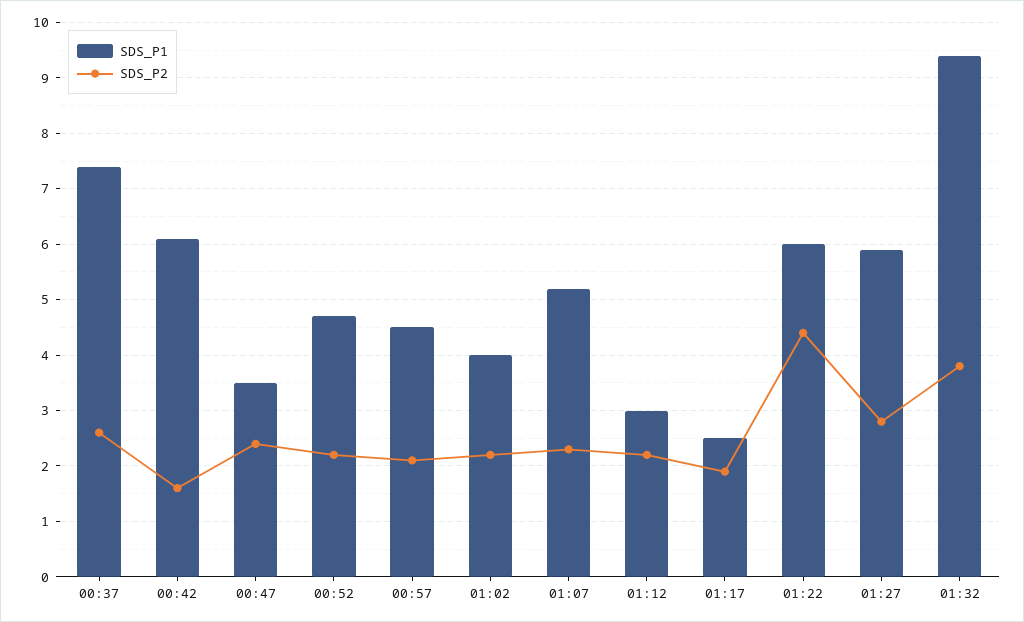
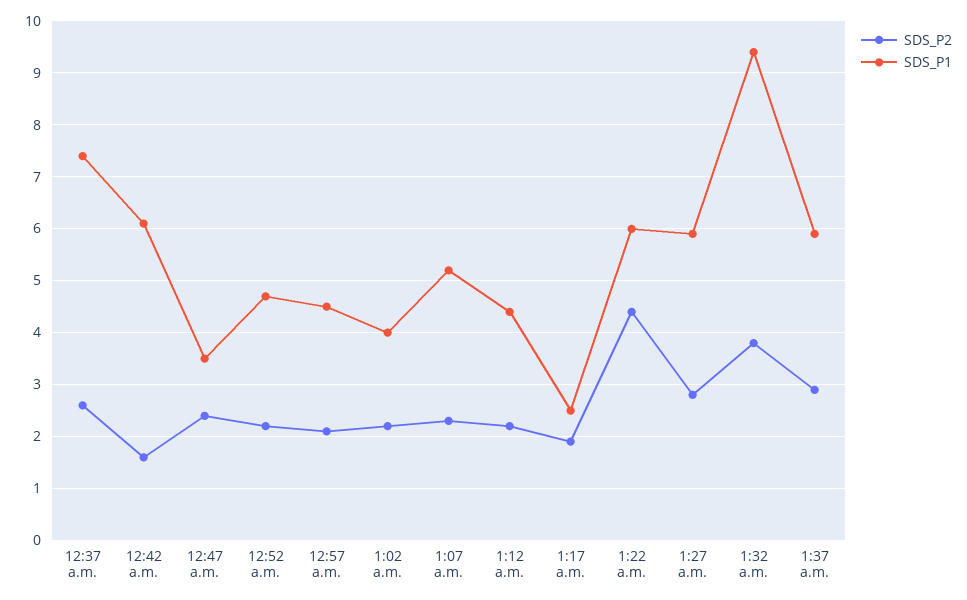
SDS_P1, 01:12: 3 -> 4.5
SDS_P2, 1:37 a.m.: none -> 3
SDS_P1, 1:37 a.m.: none -> 6

